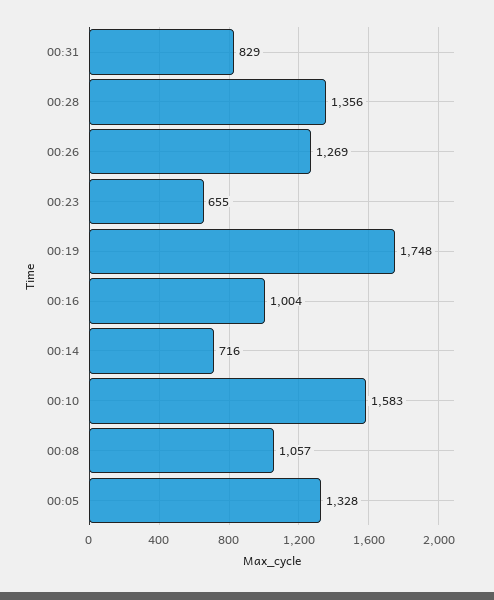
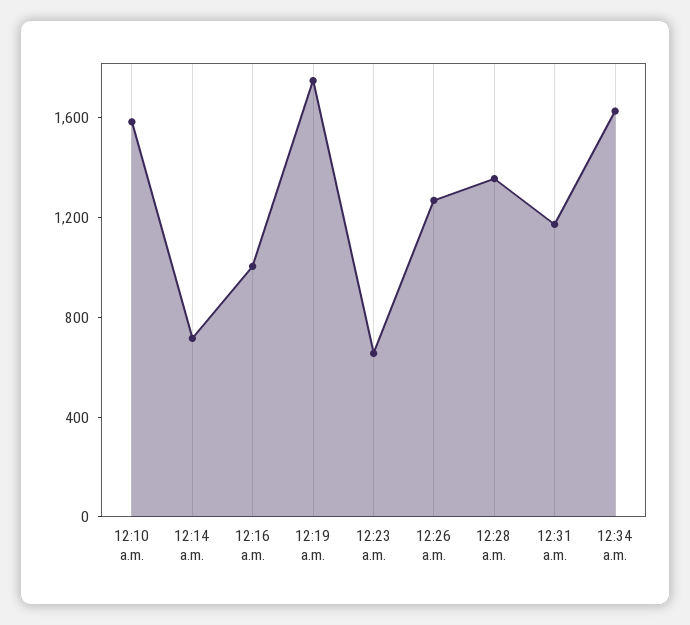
00:31: 829 -> 1200
00:08: 1057 -> none
00:05: 1328 -> none
12:34 a.m.: none -> 1600

